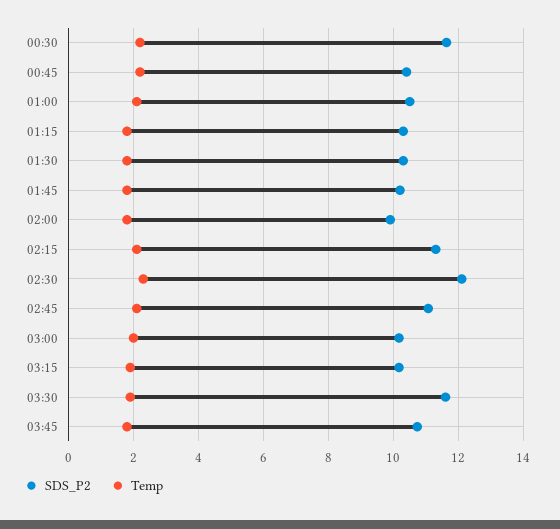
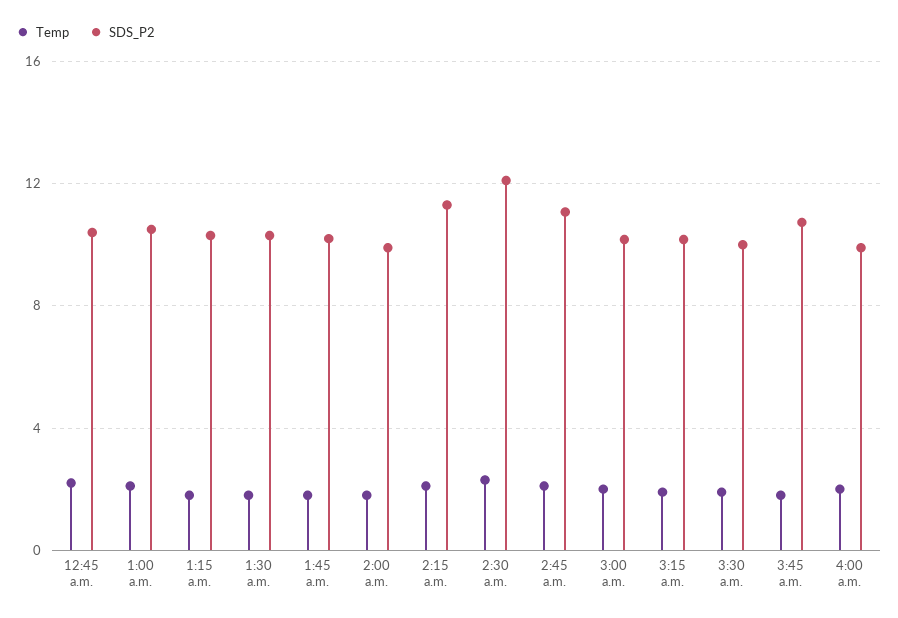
SDS_P2, 00:30: 11.6 -> none
Temp, 00:30: 2.2 -> none
SDS_P2, 03:30: 11.6 -> 10
Temp, 4:00 a.m.: none -> 2
SDS_P2, 4:00 a.m.: none -> 10

